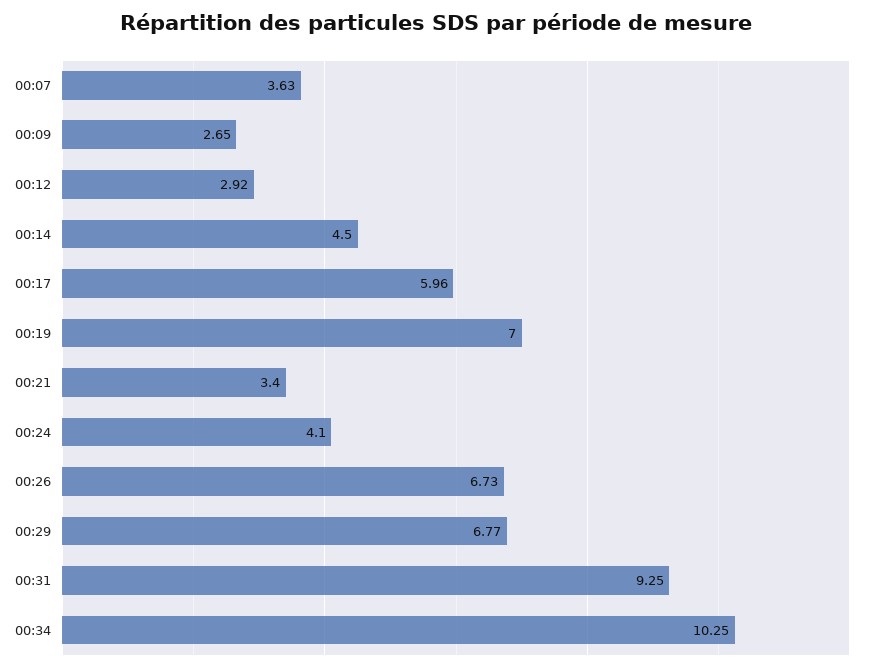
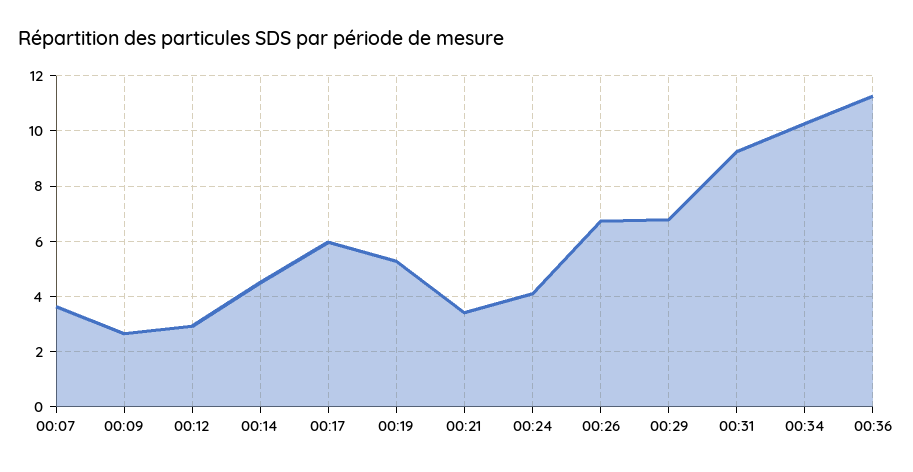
00:19: 7 -> 5.25
00:36: none -> 11.25

